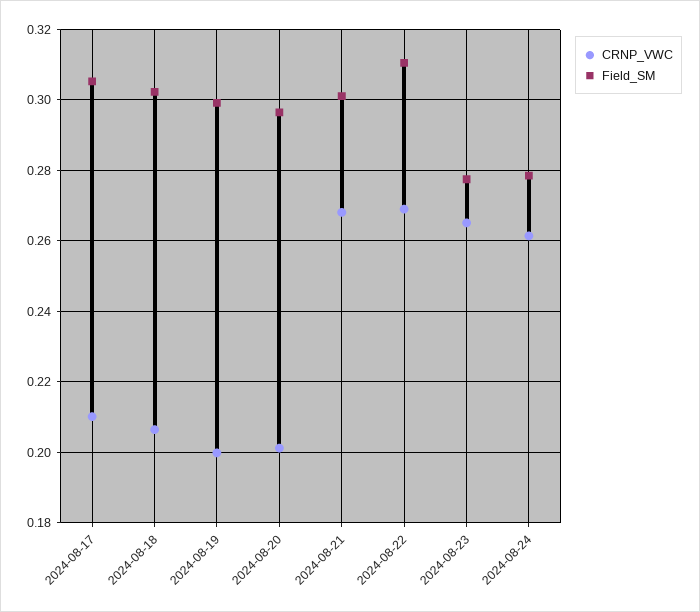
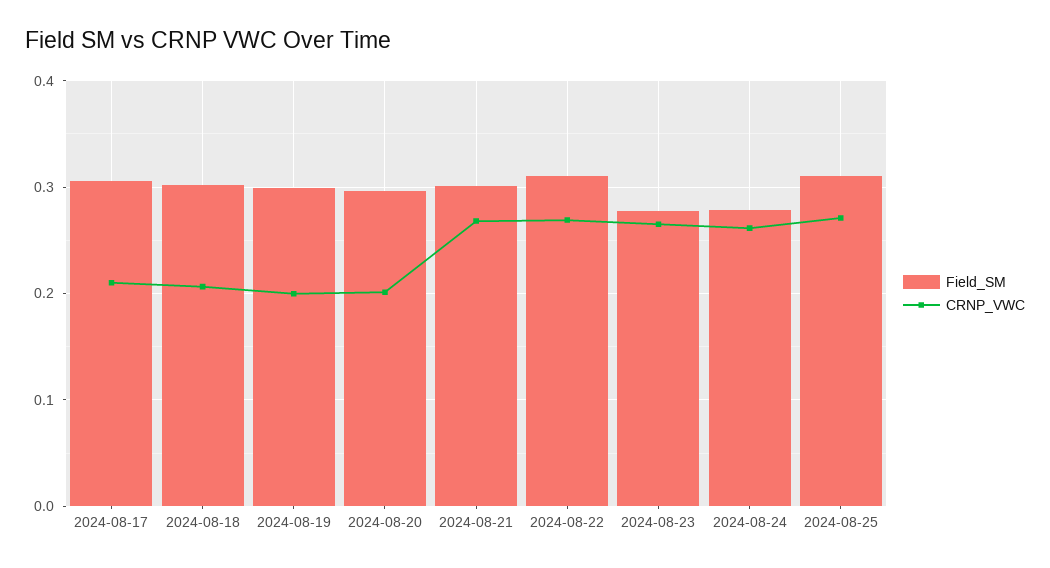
Field_SM, 2024-08-25: none -> 0.31
CRNP_VWC, 2024-08-25: none -> 0.27

